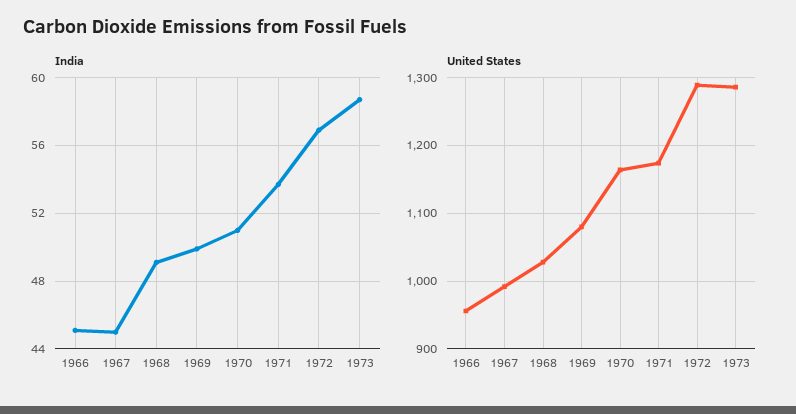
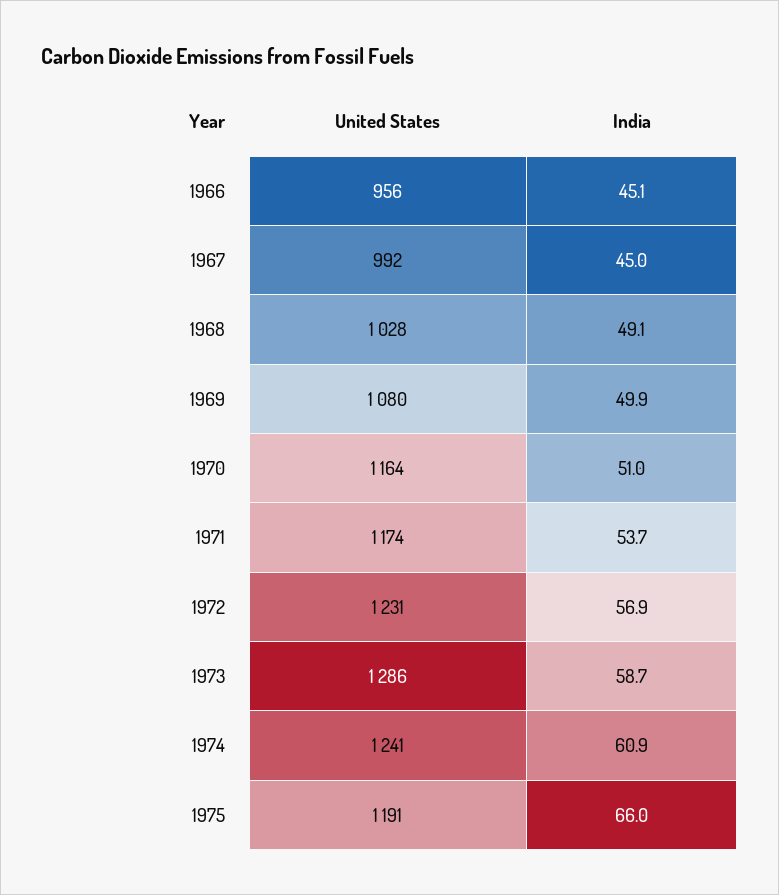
United States, 1972: 1290 -> 1231
United States, 1974: none -> 1241
India, 1974: none -> 60.9
United States, 1975: none -> 1191
India, 1975: none -> 66

